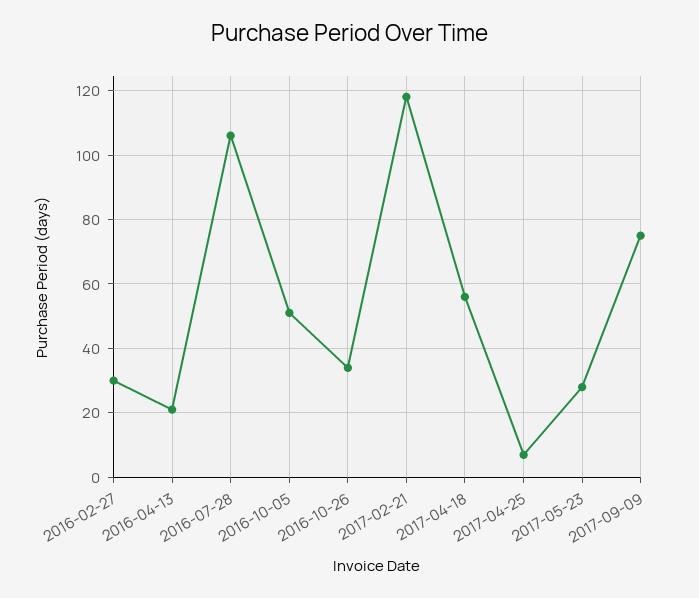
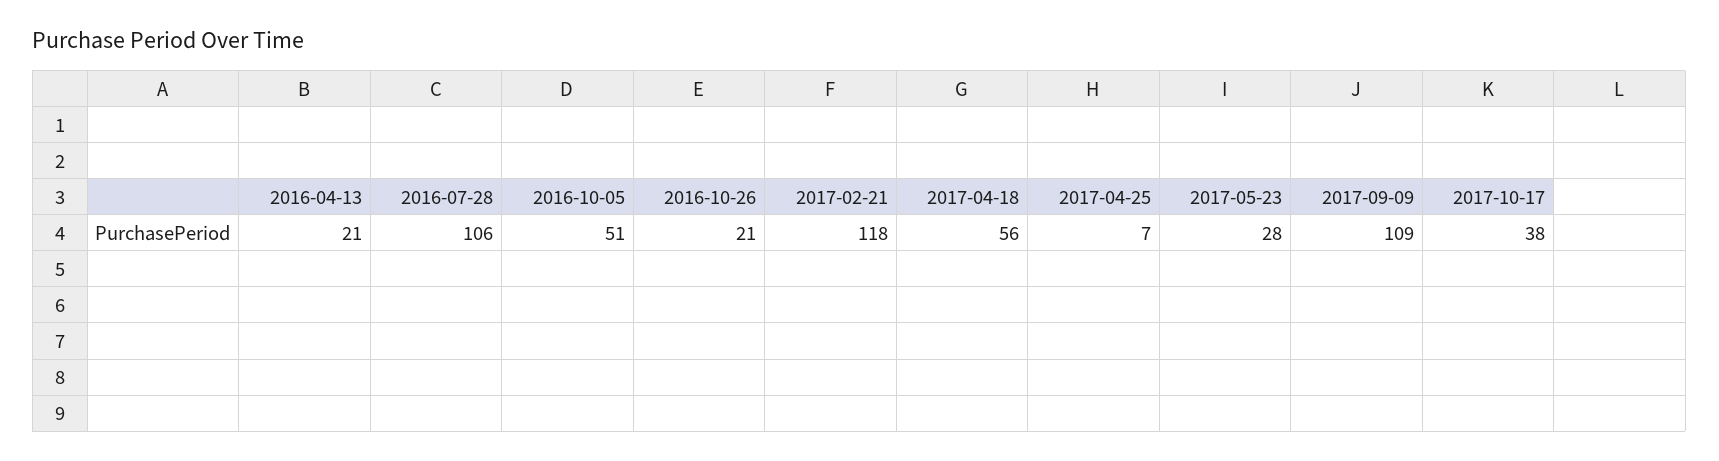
2016-02-27: 30 -> none
2016-10-26: 35 -> 21
2017-09-09: 75 -> 109
2017-10-17: none -> 38

